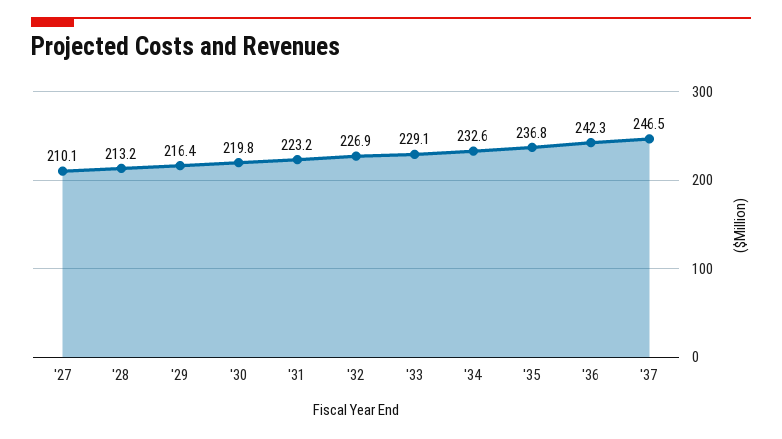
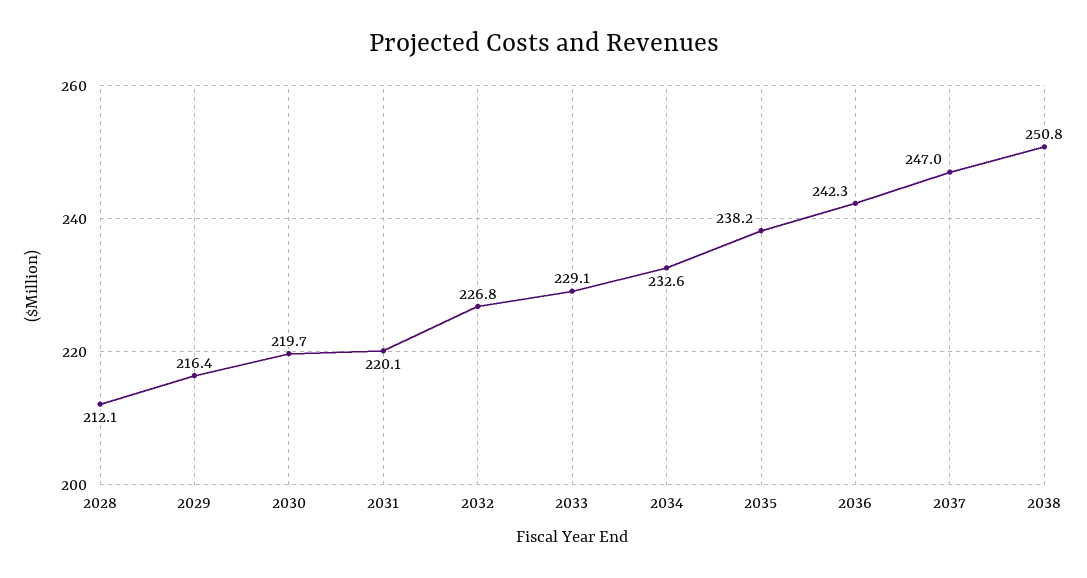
'27: 210.1 -> none
'28: 213.2 -> 212.1
'30: 219.8 -> 219.7
'31: 223.2 -> 220.1
'32: 226.9 -> 226.8
'35: 236.8 -> 238.2
'37: 246.5 -> 247
2038: none -> 250.8

